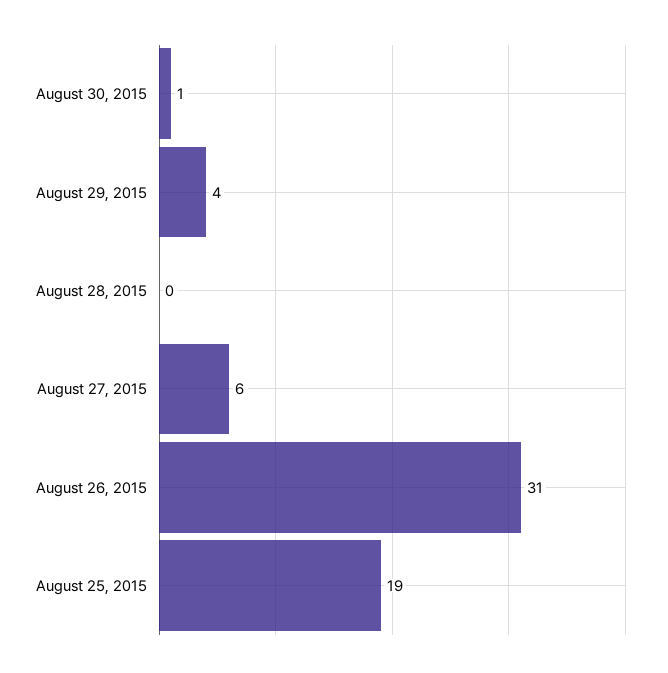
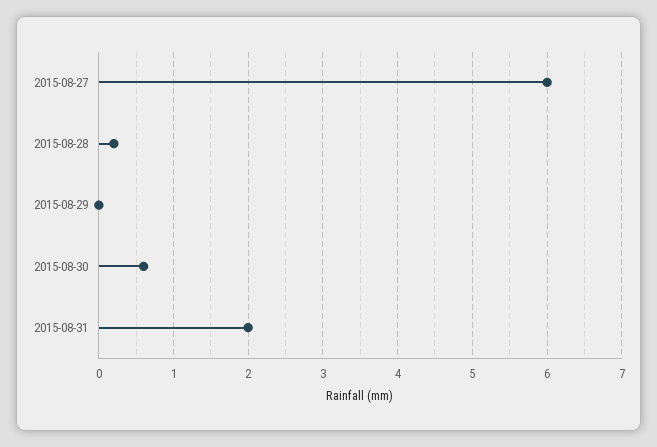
August 29, 2015: 4 -> 0
August 26, 2015: 31 -> none
August 25, 2015: 19 -> none
2015-08-31: none -> 2

